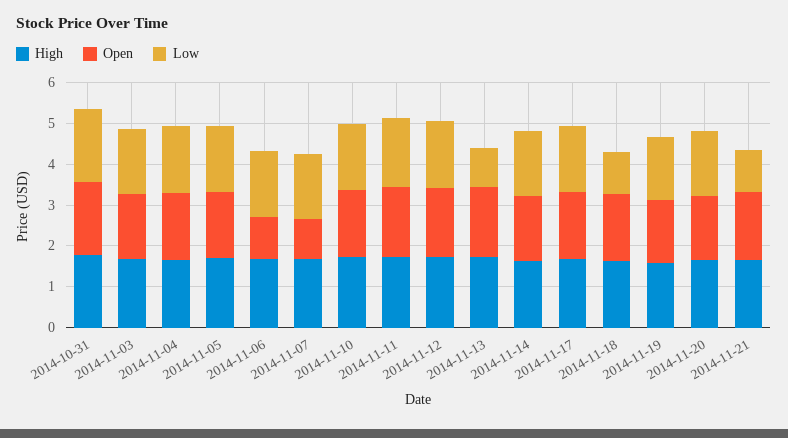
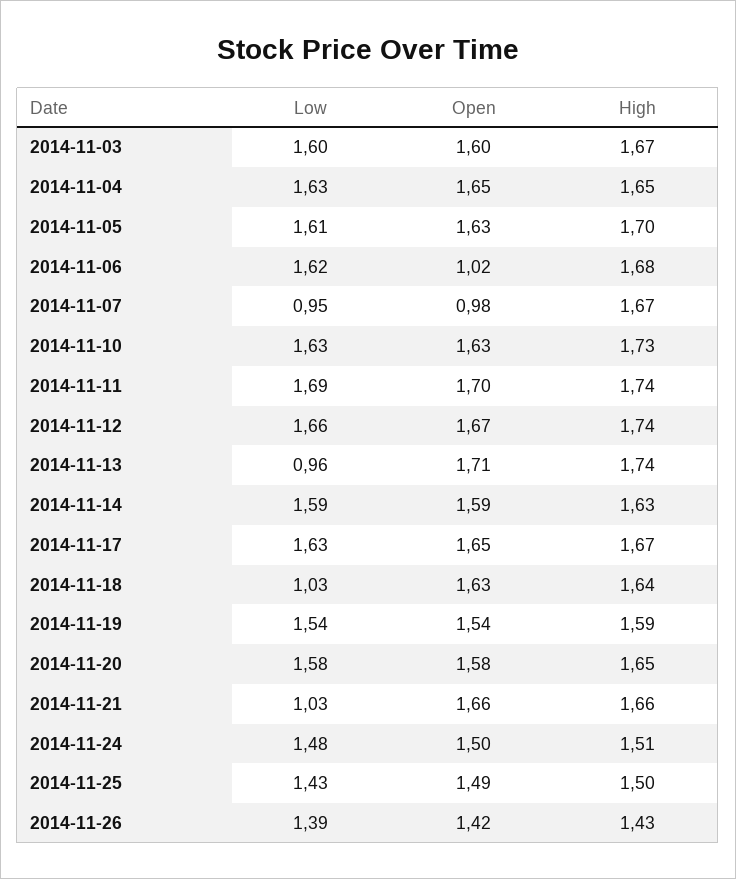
High, 2014-10-31: 1.8 -> none
Open, 2014-10-31: 1.8 -> none
Low, 2014-10-31: 1.8 -> none
Low, 2014-11-07: 1.6 -> 0.95
Low, 2014-11-24: none -> 1.48
Open, 2014-11-24: none -> 1.5
High, 2014-11-24: none -> 1.51
Low, 2014-11-25: none -> 1.43
Open, 2014-11-25: none -> 1.49
High, 2014-11-25: none -> 1.5
Low, 2014-11-26: none -> 1.39
Open, 2014-11-26: none -> 1.42
High, 2014-11-26: none -> 1.43

